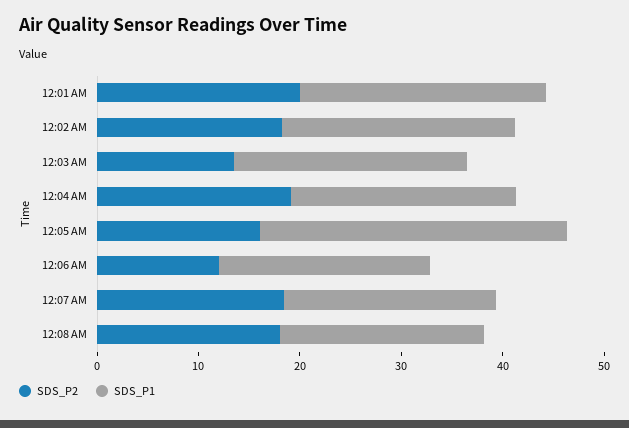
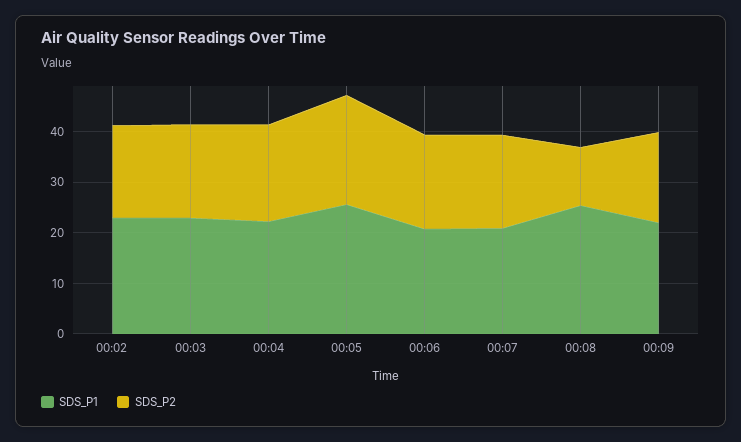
SDS_P2, 12:01 AM: 20 -> none
SDS_P1, 12:01 AM: 24 -> none
SDS_P2, 12:03 AM: 14 -> 18
SDS_P2, 12:05 AM: 16 -> 22
SDS_P1, 12:05 AM: 30 -> 26
SDS_P2, 12:06 AM: 12 -> 18
SDS_P2, 12:08 AM: 18 -> 12
SDS_P1, 12:08 AM: 20 -> 26
SDS_P1, 00:09: none -> 22
SDS_P2, 00:09: none -> 18

